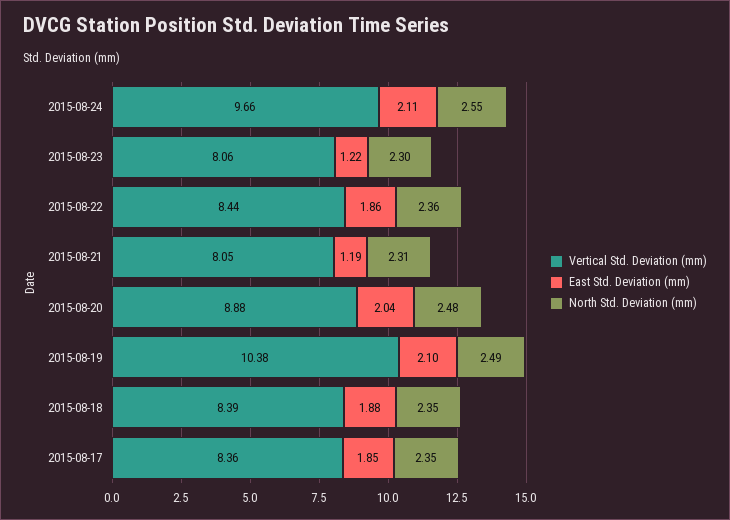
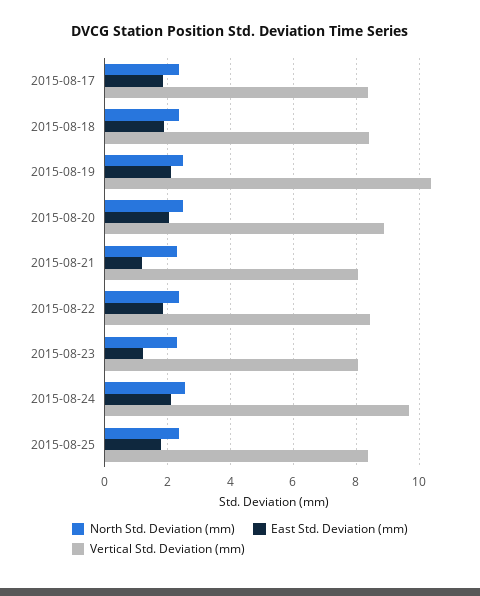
North Std. Deviation (mm), 2015-08-25: none -> 2.4
East Std. Deviation (mm), 2015-08-25: none -> 1.8
Vertical Std. Deviation (mm), 2015-08-25: none -> 8.4

